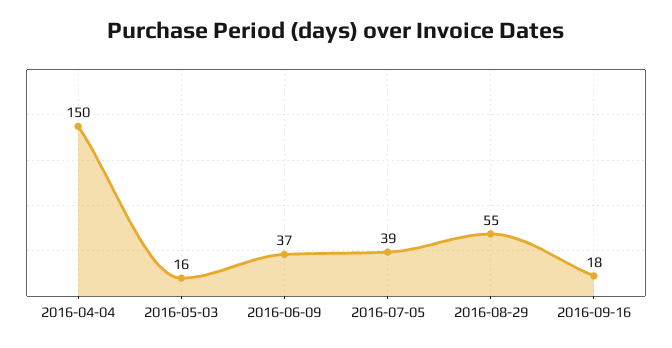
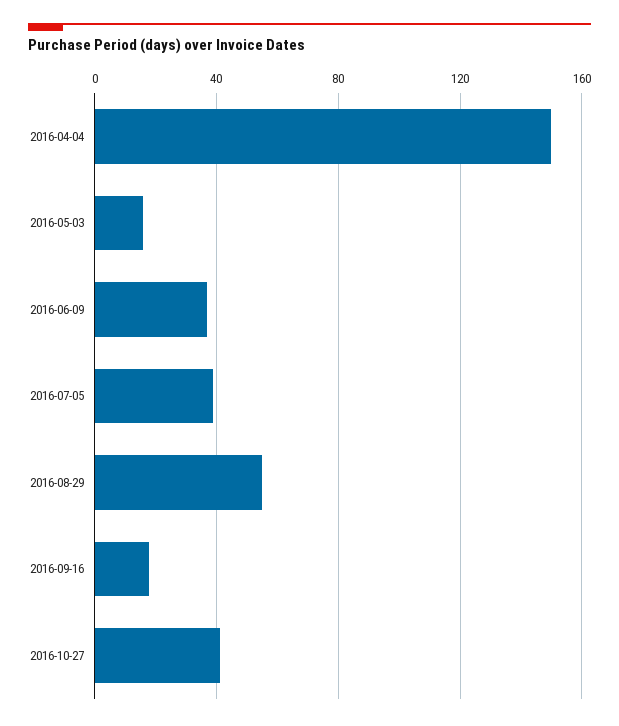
2016-10-27: none -> 40

